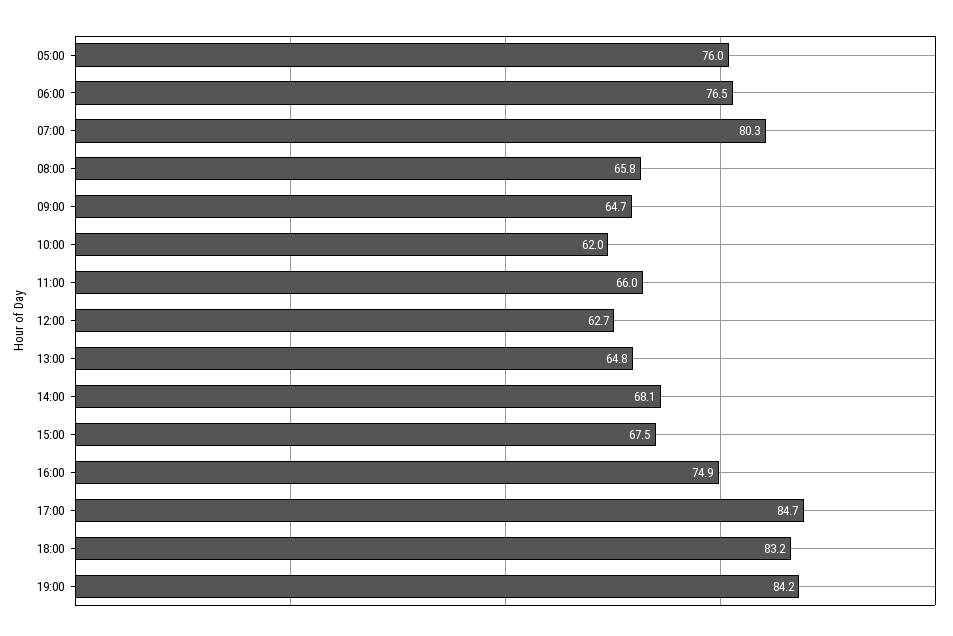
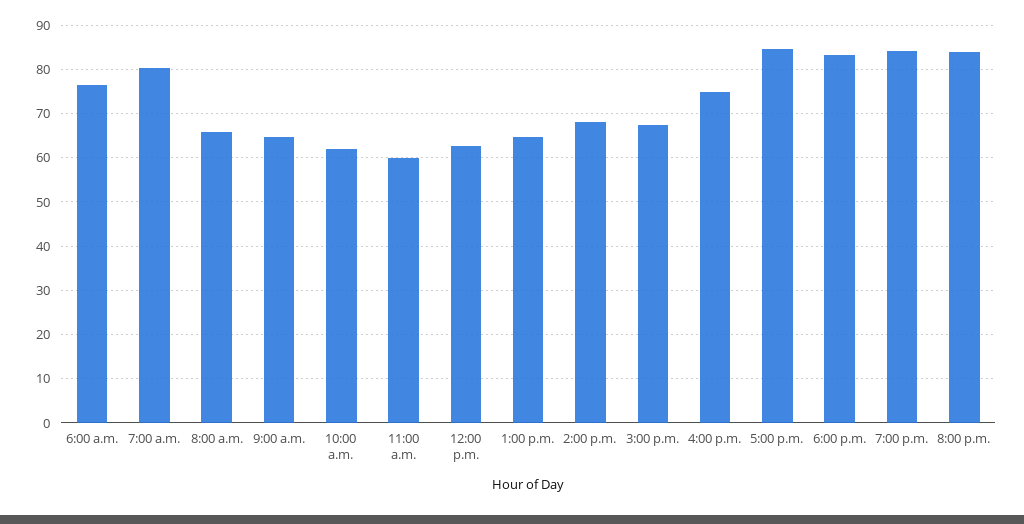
05:00: 76 -> none
11:00: 66 -> 60
8:00 p.m.: none -> 84

